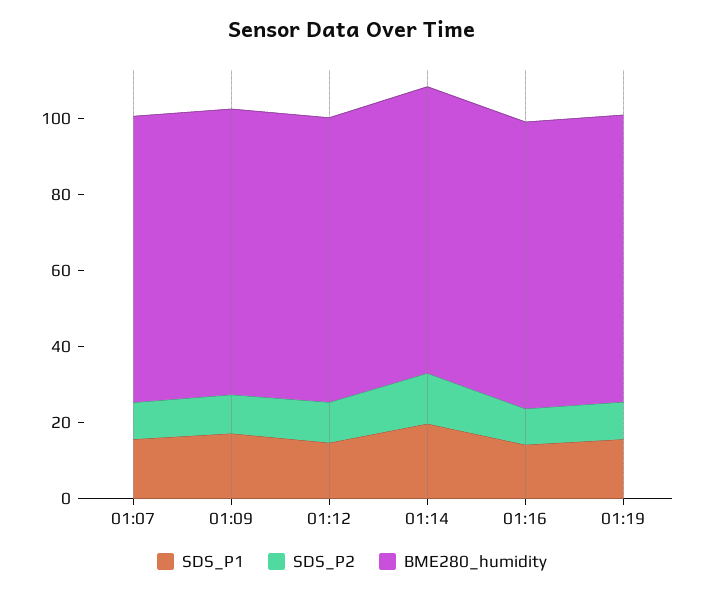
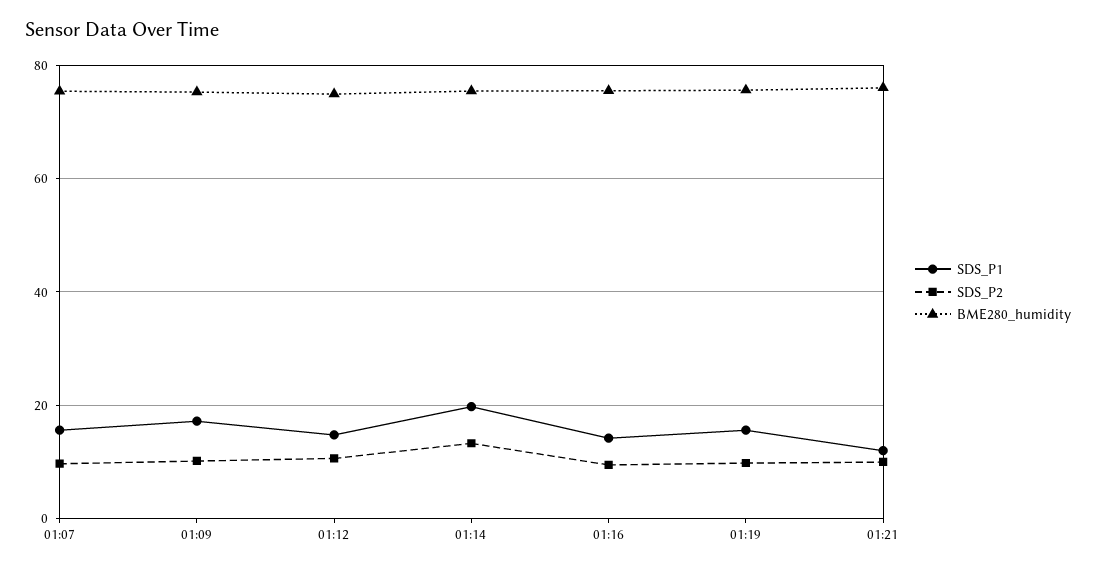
SDS_P1, 01:21: none -> 12
SDS_P2, 01:21: none -> 10
BME280_humidity, 01:21: none -> 76

